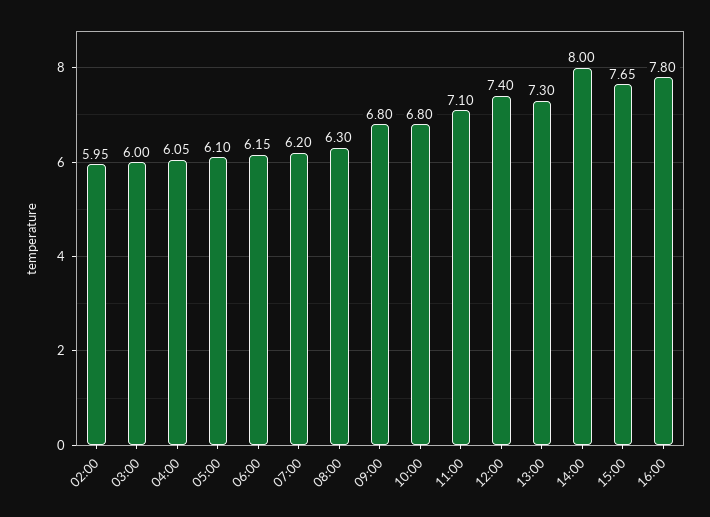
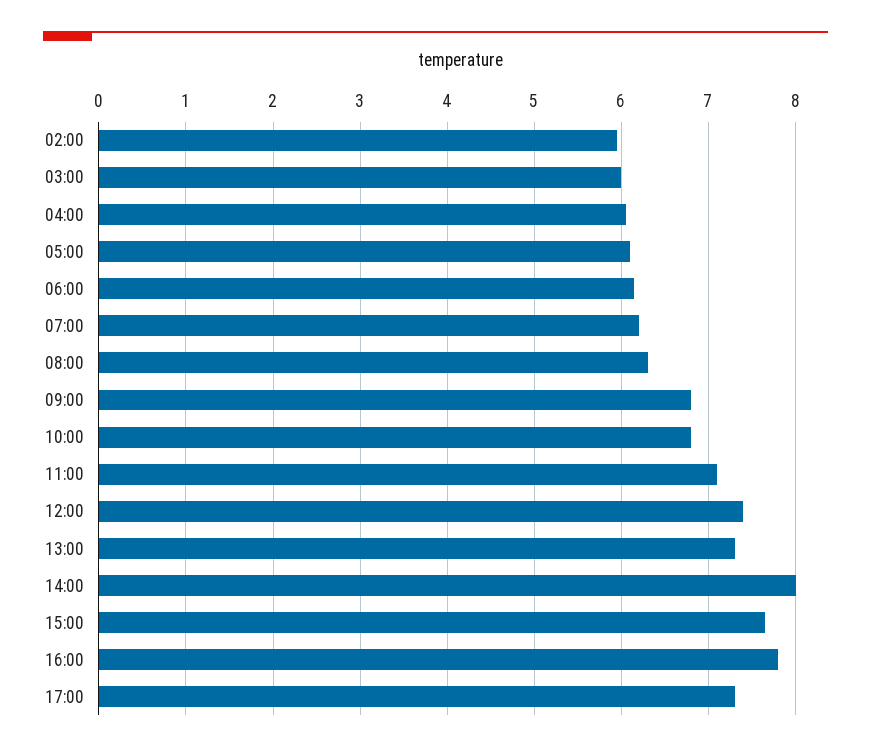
17:00: none -> 7.3

